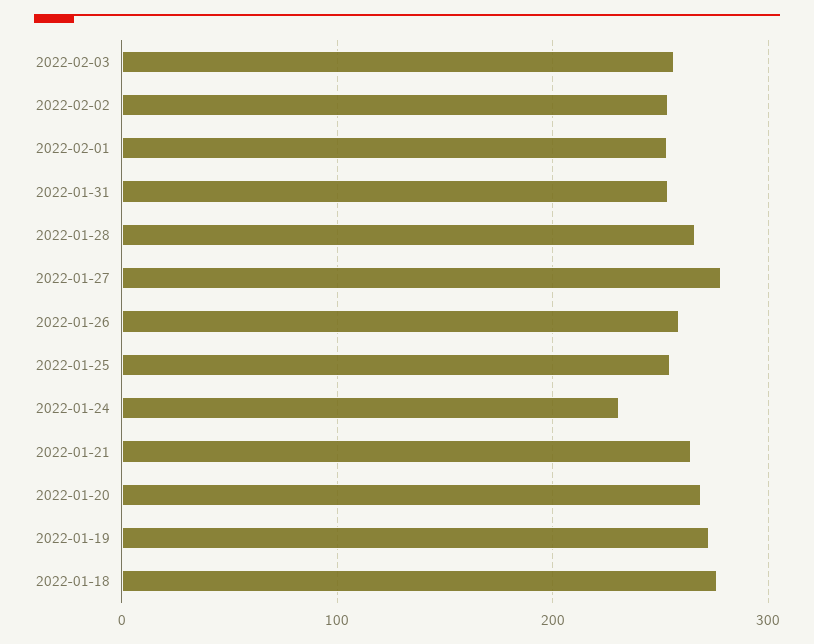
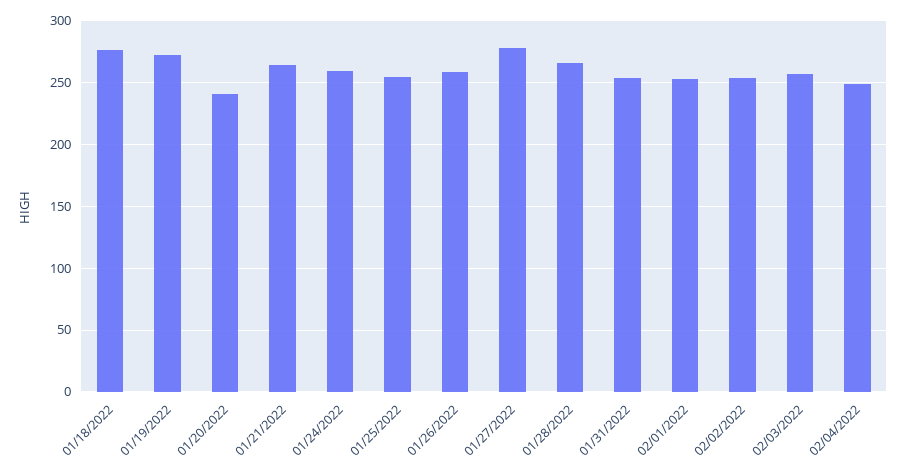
2022-01-24: 230 -> 260
2022-01-20: 270 -> 240
02/04/2022: none -> 250

